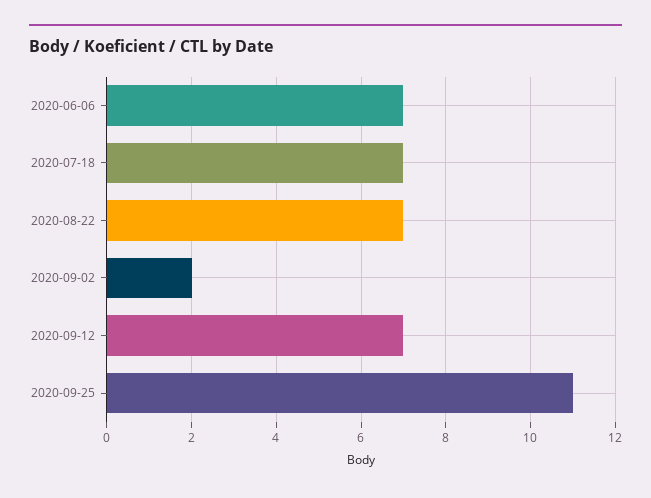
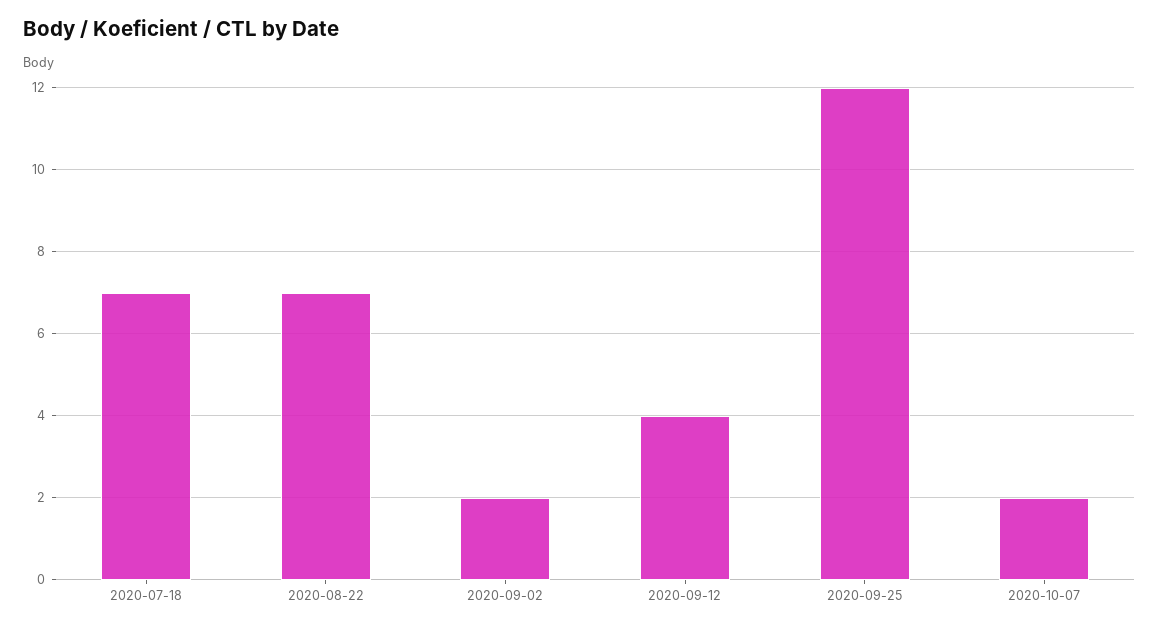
2020-06-06: 7 -> none
2020-09-12: 7 -> 4
2020-09-25: 11 -> 12
2020-10-07: none -> 2

